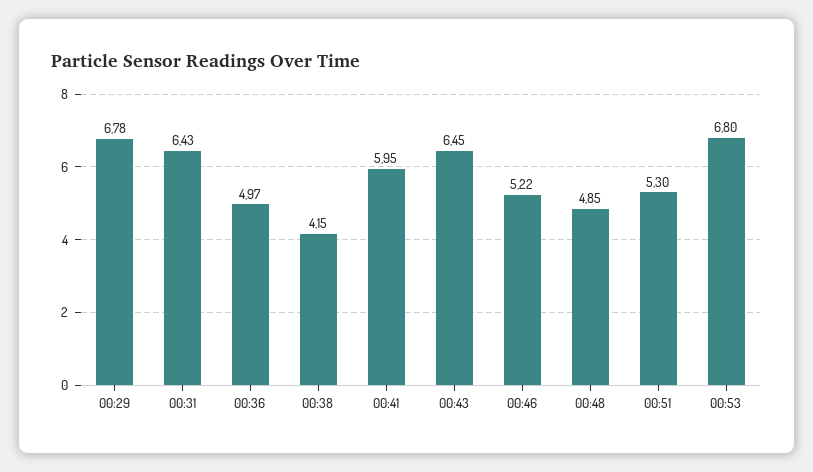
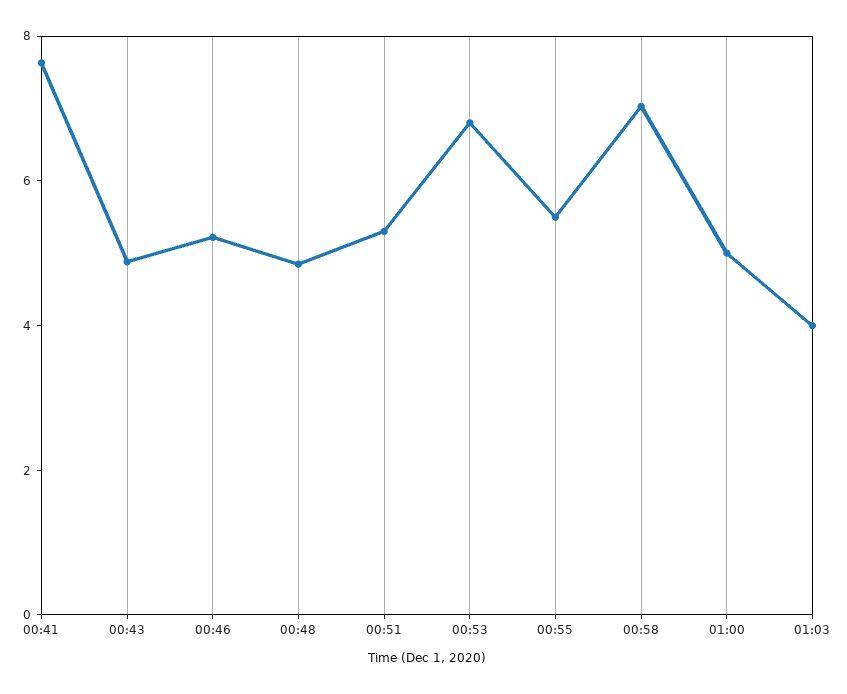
00:29: 6.78 -> none
00:31: 6.43 -> none
00:36: 4.97 -> none
00:38: 4.15 -> none
00:41: 5.95 -> 7.5
00:43: 6.45 -> 5
00:55: none -> 5.5
00:58: none -> 7
01:00: none -> 5
01:03: none -> 4

